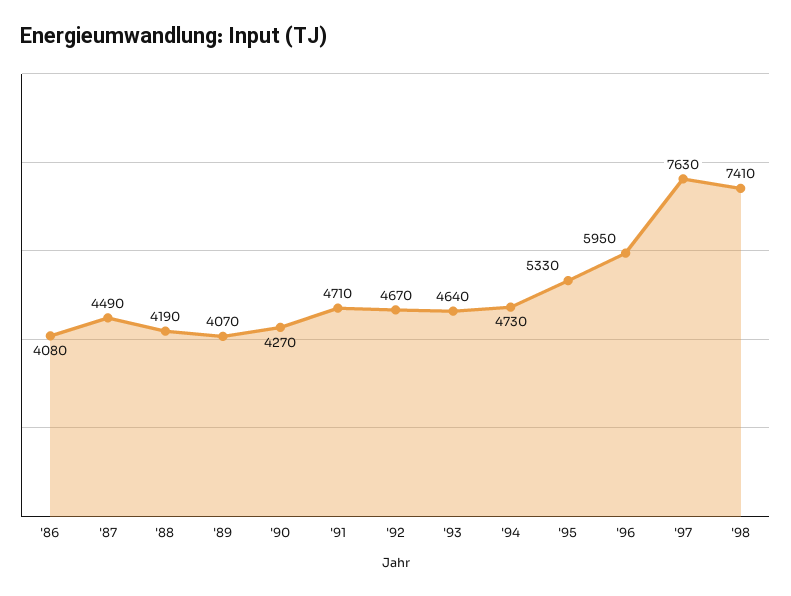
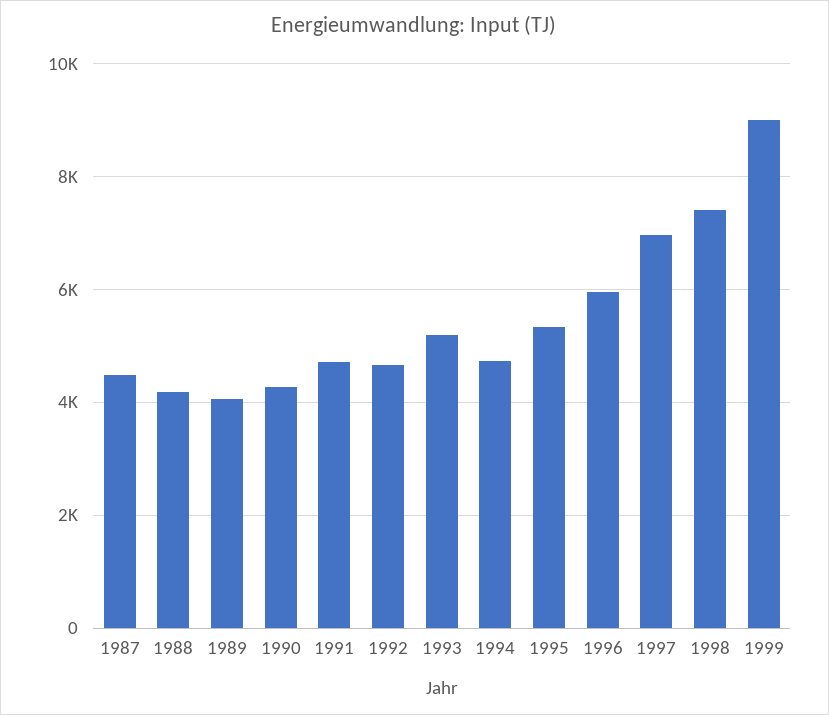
'86: 4080 -> none
'93: 4640 -> 5200
'97: 7630 -> 7000
1999: none -> 9000

